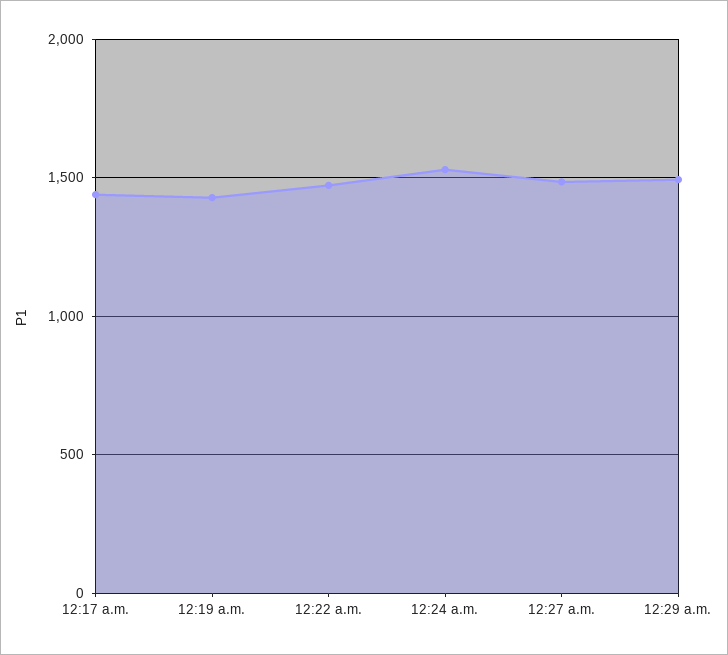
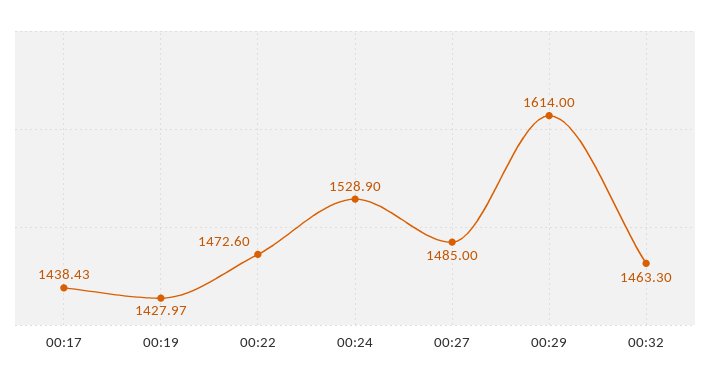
12:29 a.m.: 1500 -> 1614
00:32: none -> 1463.3

